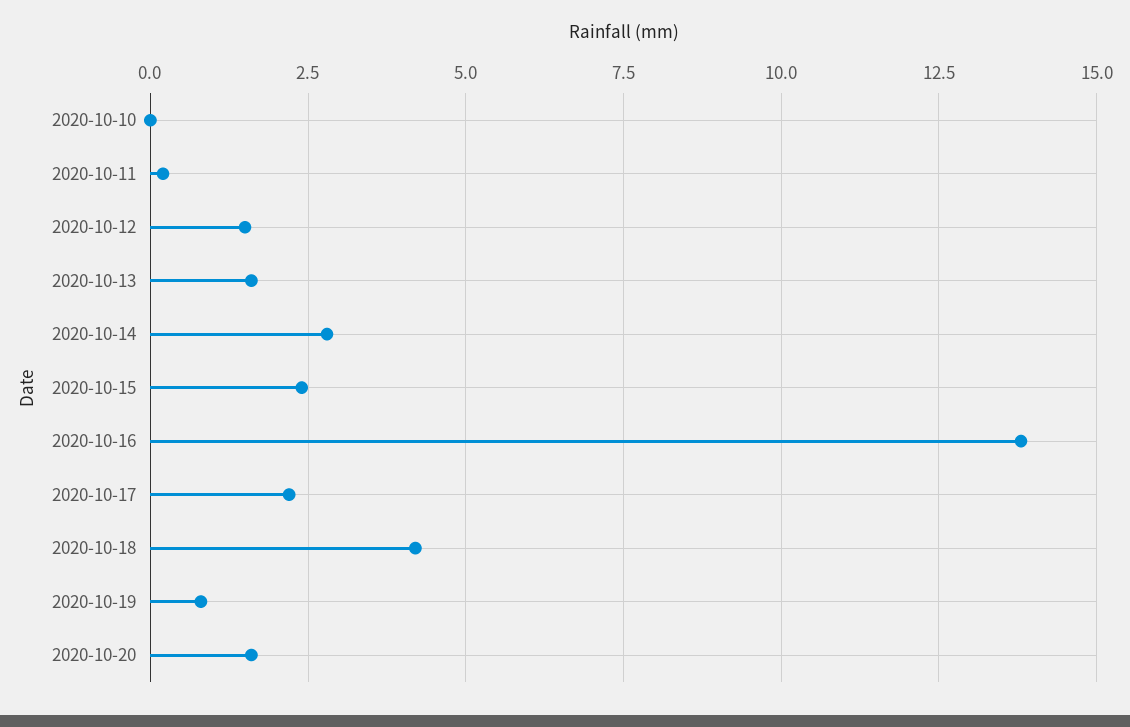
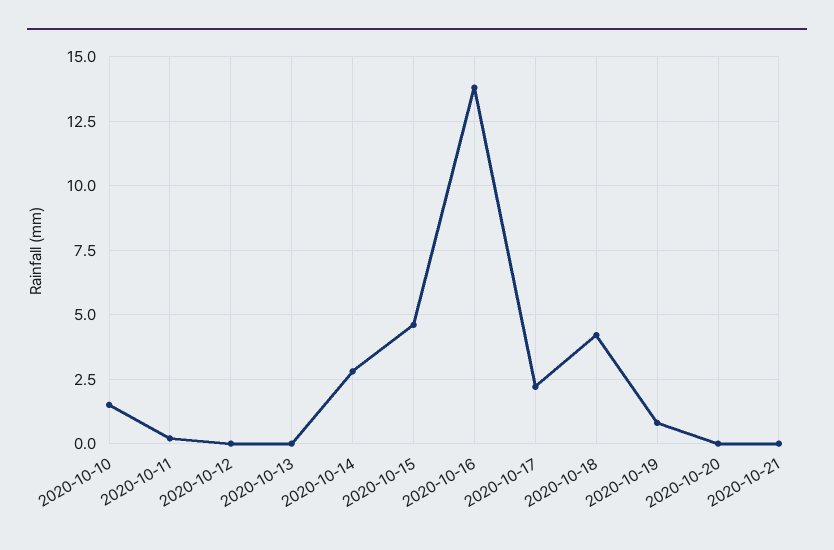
2020-10-10: 0 -> 1.5
2020-10-12: 1.5 -> 0
2020-10-13: 1.5 -> 0
2020-10-15: 2.5 -> 4.5
2020-10-20: 1.5 -> 0
2020-10-21: none -> 0

